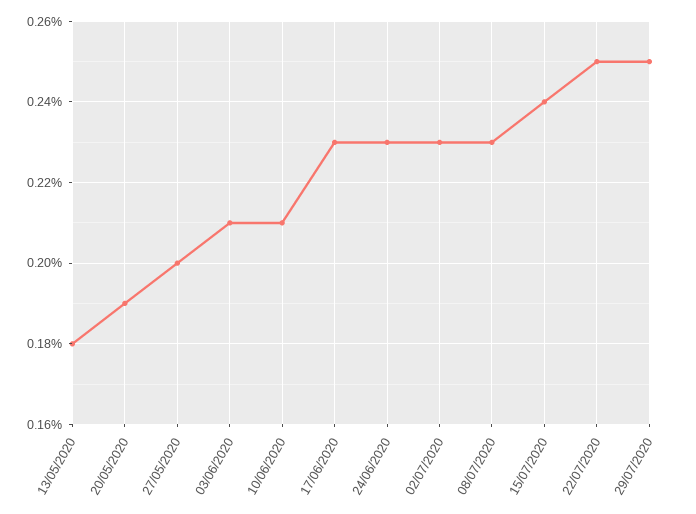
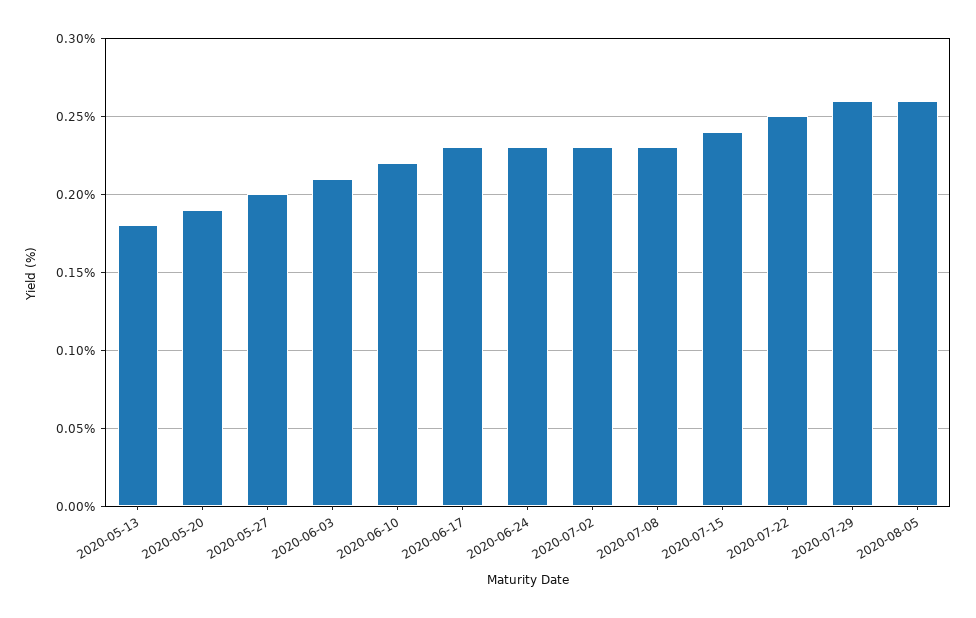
10/06/2020: 0.21 -> 0.22
29/07/2020: 0.25 -> 0.26
2020-08-05: none -> 0.26

